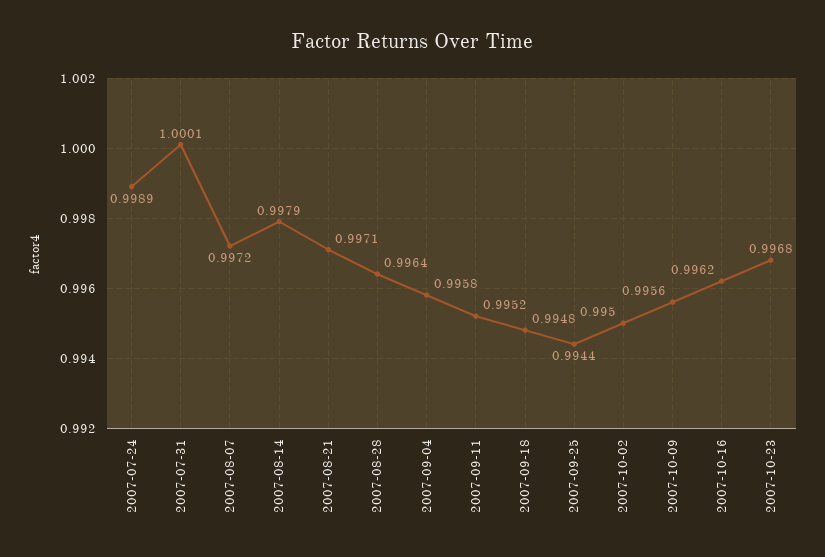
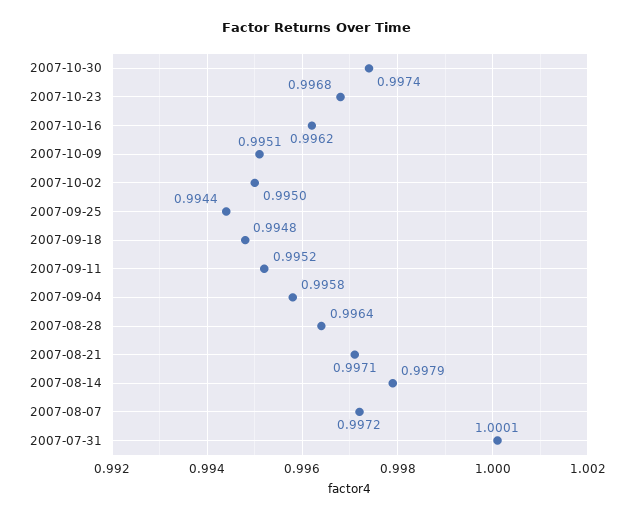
2007-07-24: 0.9989 -> none
2007-10-09: 0.9956 -> 0.9951
2007-10-30: none -> 0.9974

